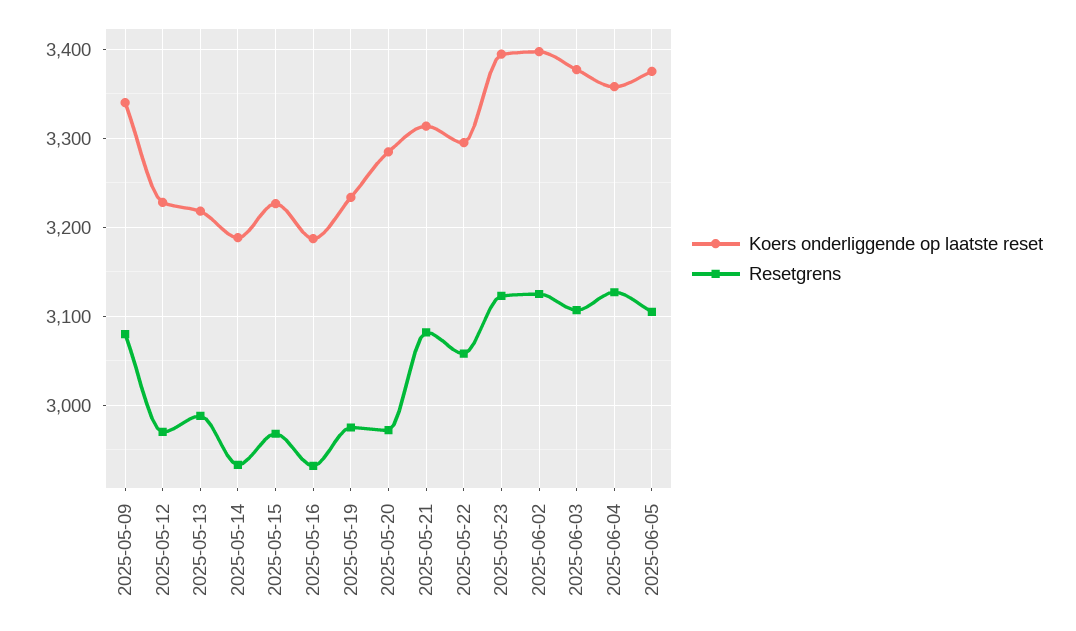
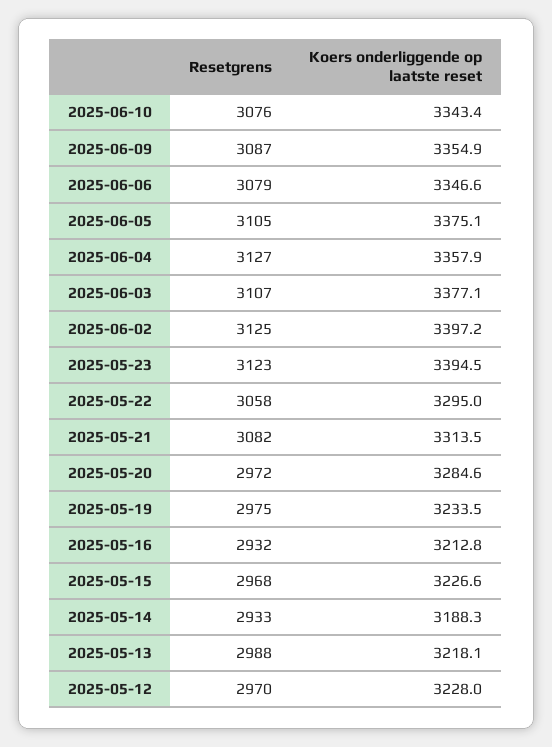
Koers onderliggende op laatste reset, 2025-05-09: 3340 -> none
Resetgrens, 2025-05-09: 3080 -> none
Koers onderliggende op laatste reset, 2025-05-16: 3190 -> 3212.8
Resetgrens, 2025-06-10: none -> 3076
Koers onderliggende op laatste reset, 2025-06-10: none -> 3343.4
Resetgrens, 2025-06-09: none -> 3087
Koers onderliggende op laatste reset, 2025-06-09: none -> 3354.9
Resetgrens, 2025-06-06: none -> 3079
Koers onderliggende op laatste reset, 2025-06-06: none -> 3346.6

